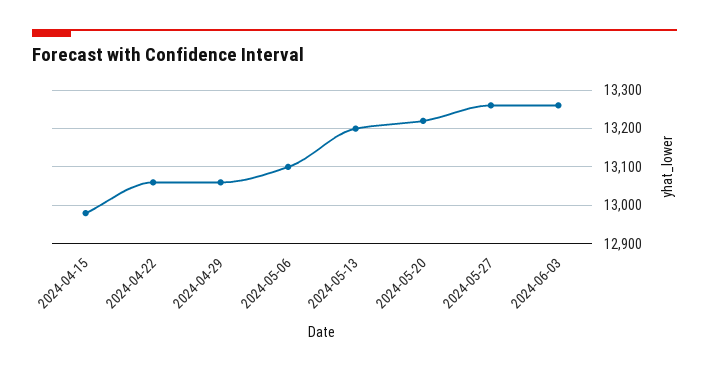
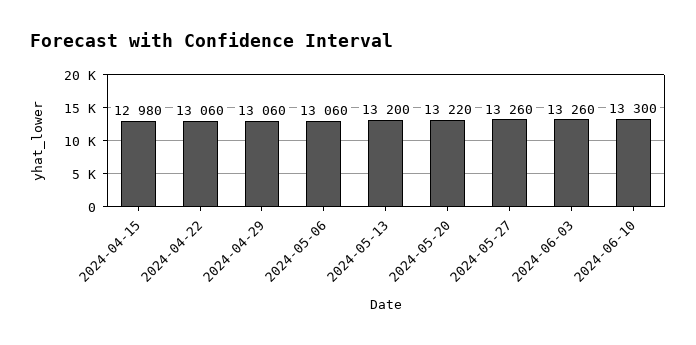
2024-05-06: 13100 -> 13060
2024-06-10: none -> 13300

